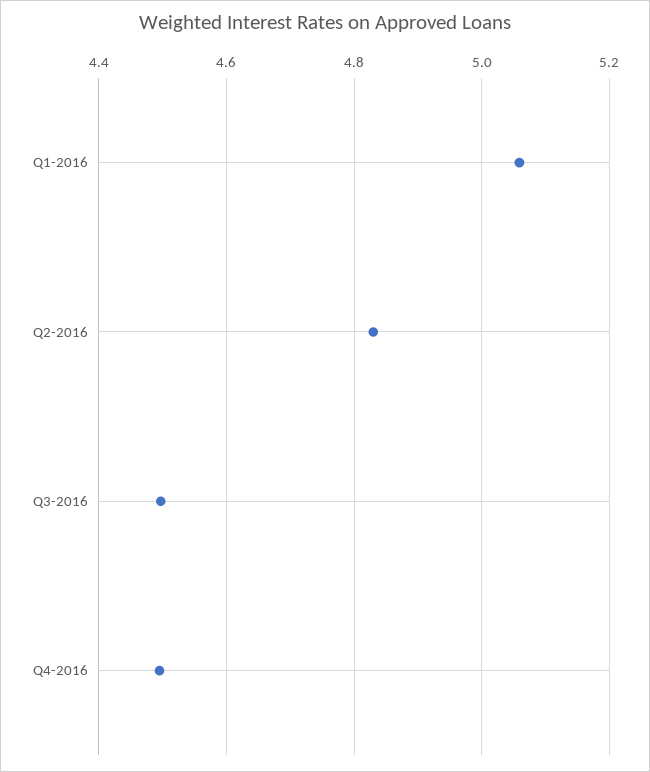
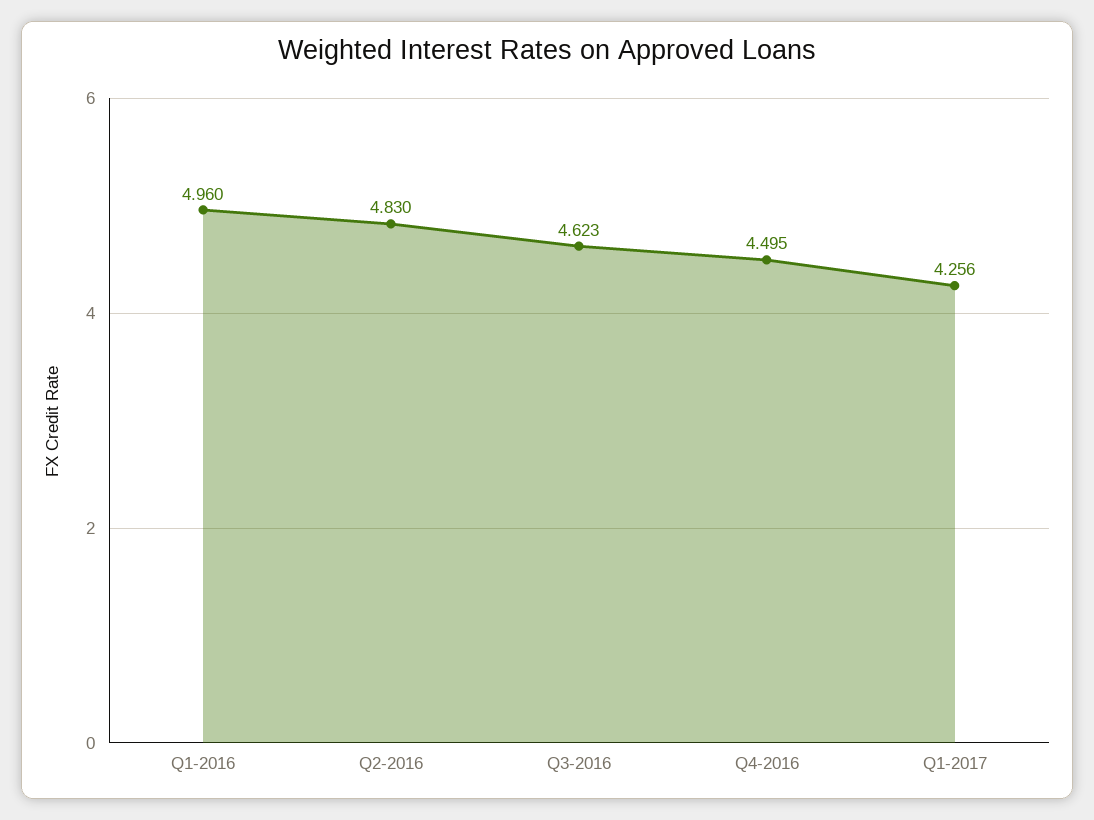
Q1-2016: 5.06 -> 4.96
Q3-2016: 4.5 -> 4.623
Q1-2017: none -> 4.256

